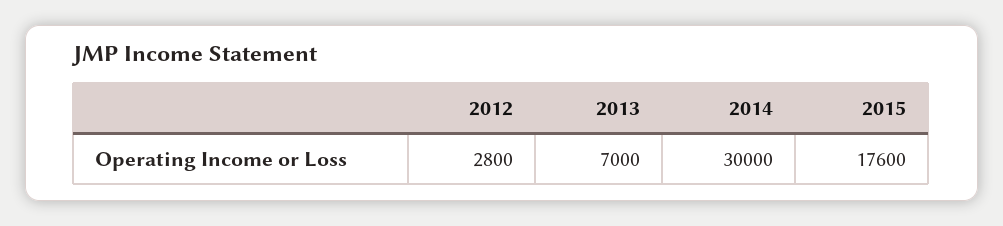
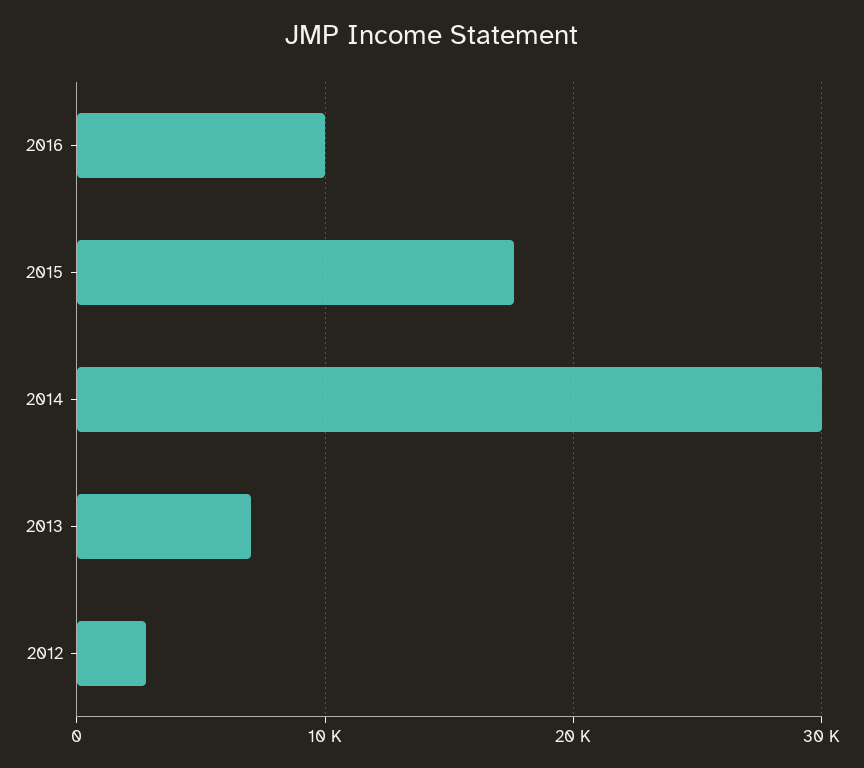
2016: none -> 10000

